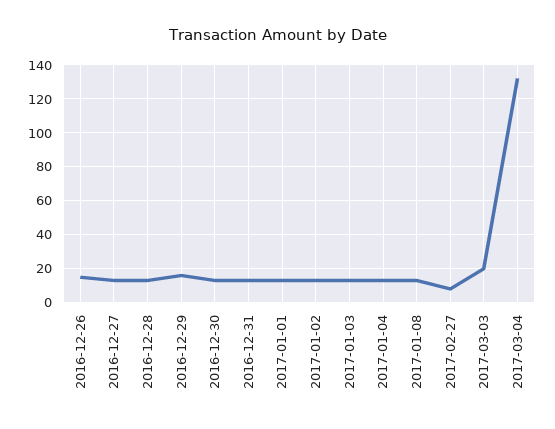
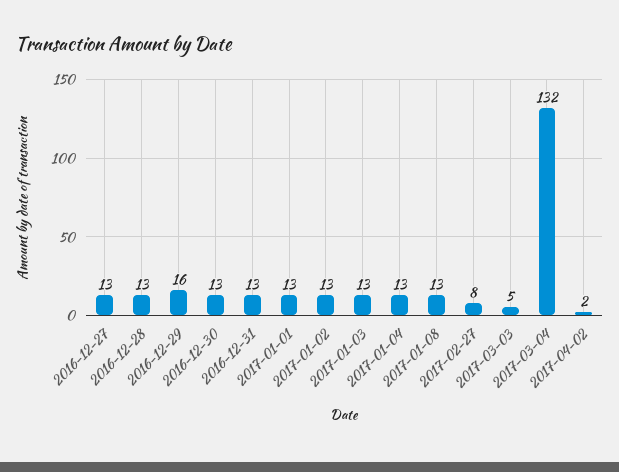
2016-12-26: 15 -> none
2017-03-03: 20 -> 5
2017-04-02: none -> 2

